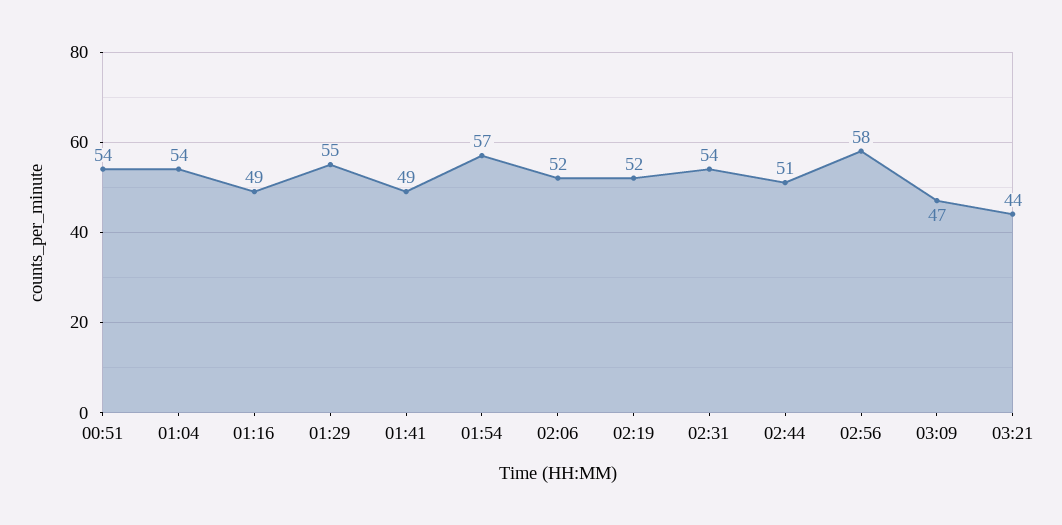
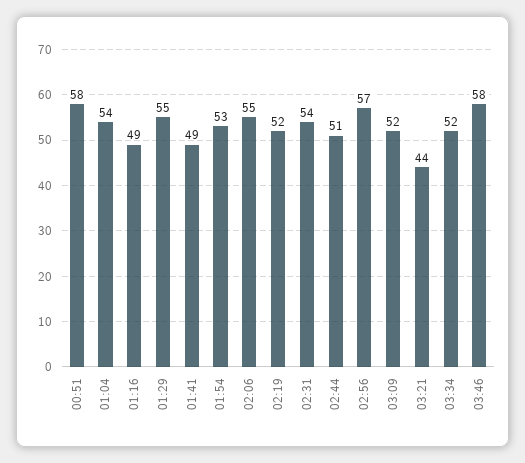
00:51: 54 -> 58
01:54: 57 -> 53
02:06: 52 -> 55
02:56: 58 -> 57
03:09: 47 -> 52
03:34: none -> 52
03:46: none -> 58

